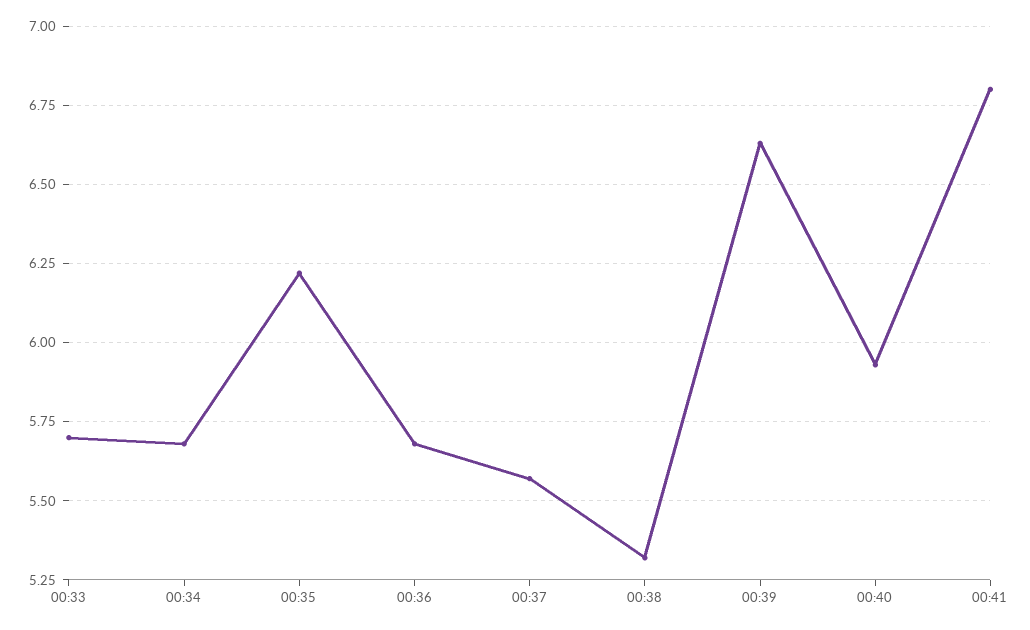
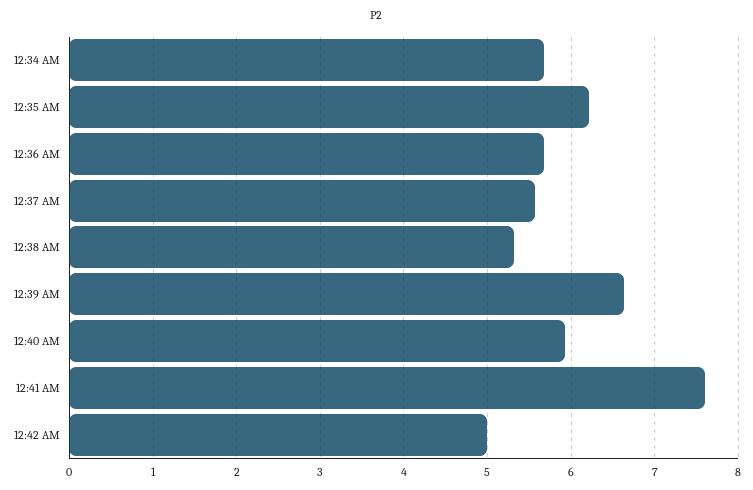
00:33: 5.7 -> none
00:41: 6.8 -> 7.6
12:42 AM: none -> 5

